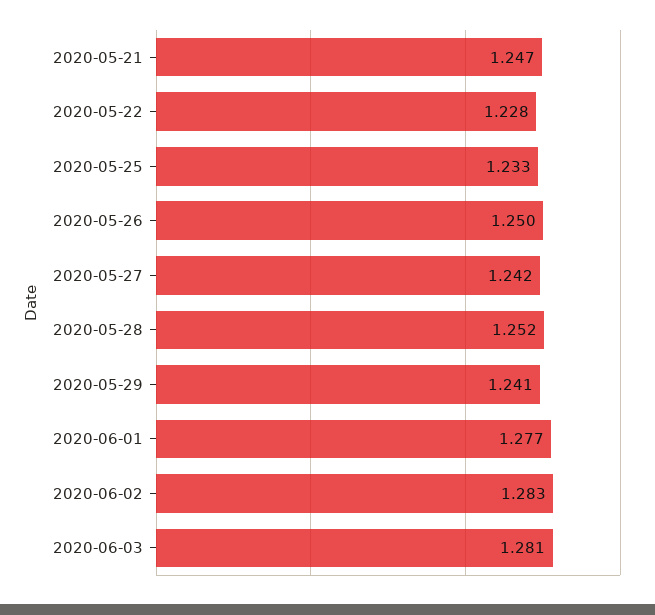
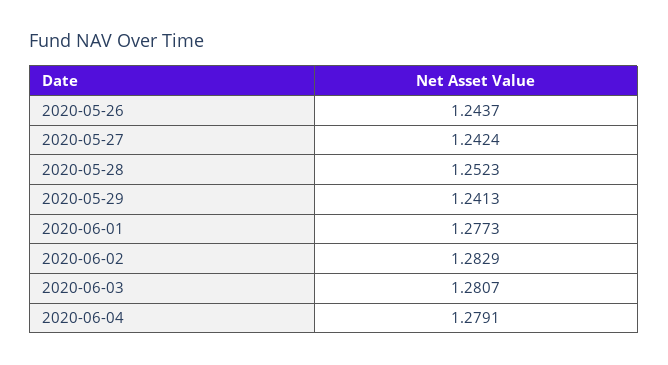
2020-05-21: 1.247 -> none
2020-05-22: 1.228 -> none
2020-05-25: 1.233 -> none
2020-05-26: 1.25 -> 1.2437
2020-06-04: none -> 1.2791

